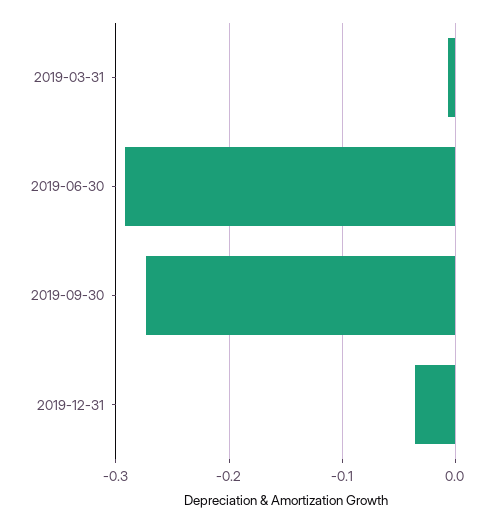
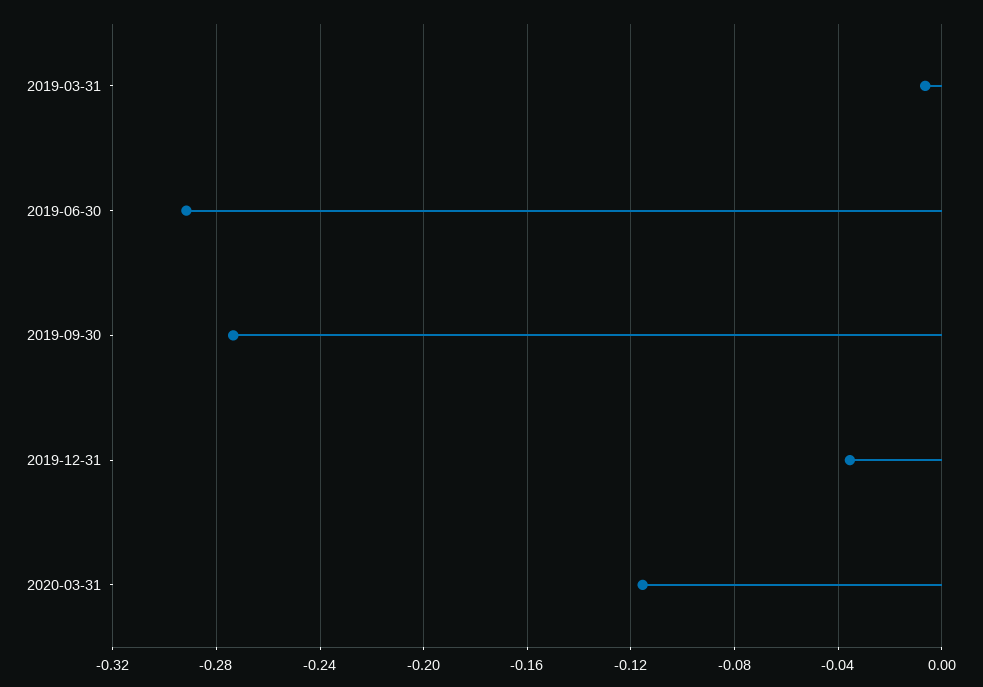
2020-03-31: none -> -0.115

